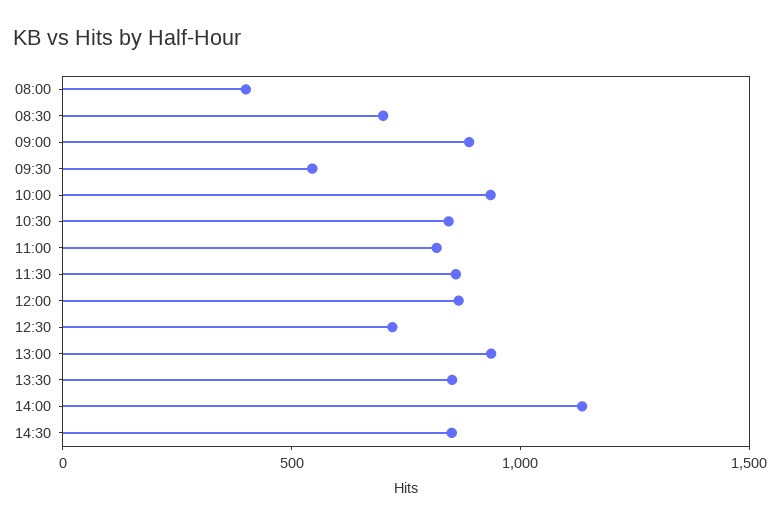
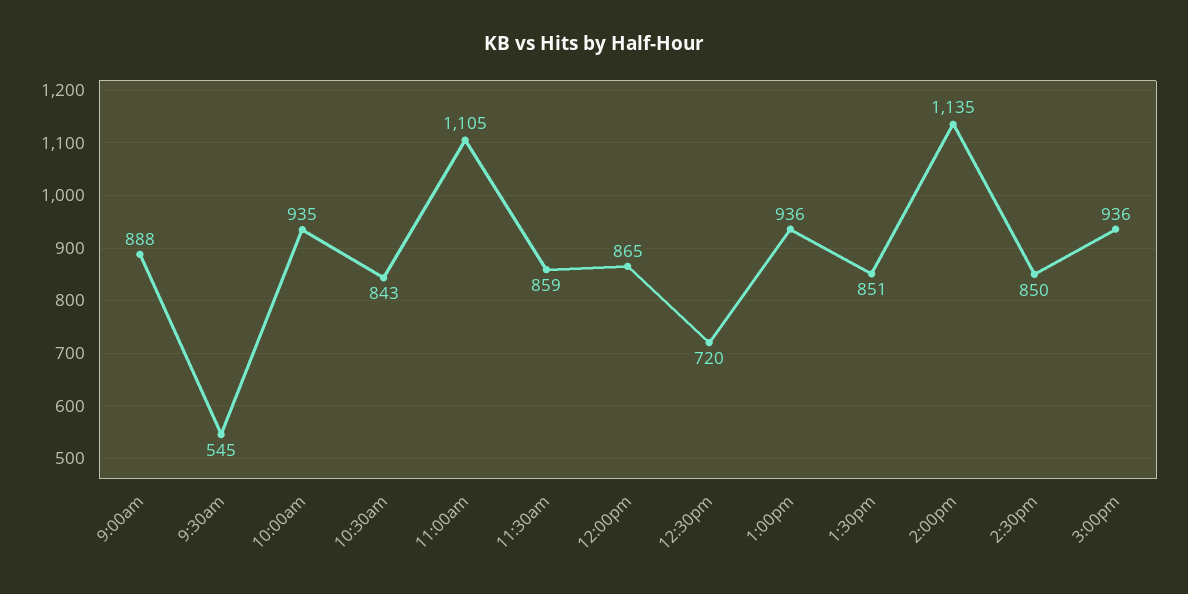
08:00: 400 -> none
08:30: 700 -> none
11:00: 800 -> 1105
3:00pm: none -> 936

